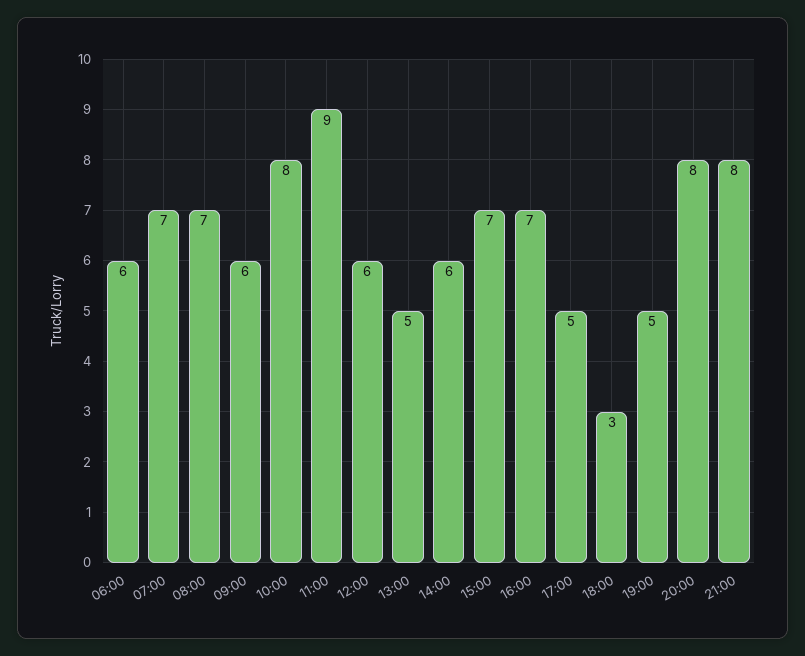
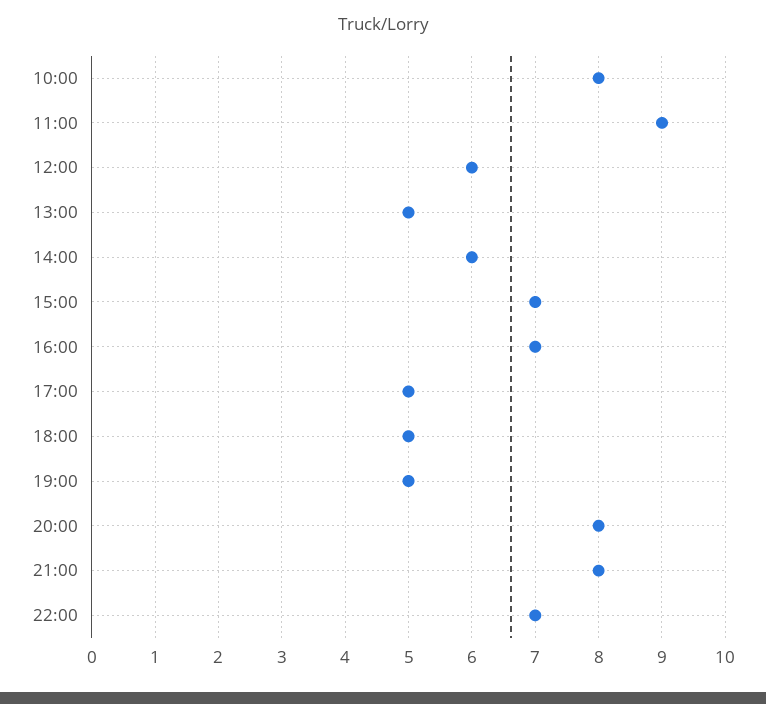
06:00: 6 -> none
07:00: 7 -> none
08:00: 7 -> none
09:00: 6 -> none
18:00: 3 -> 5
22:00: none -> 7

